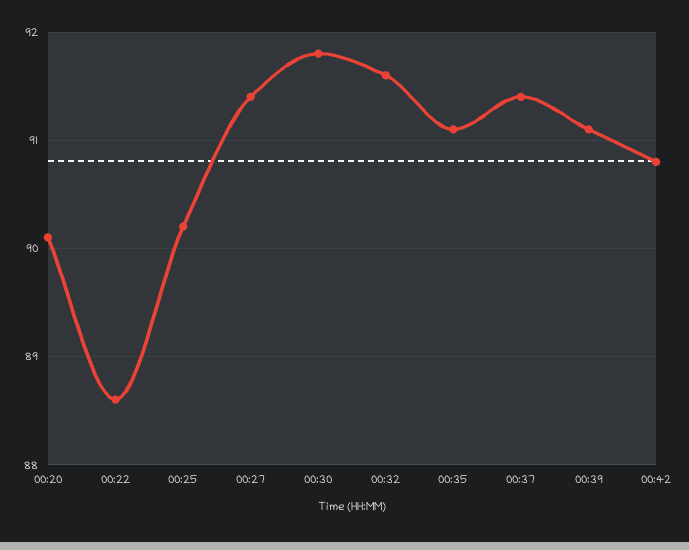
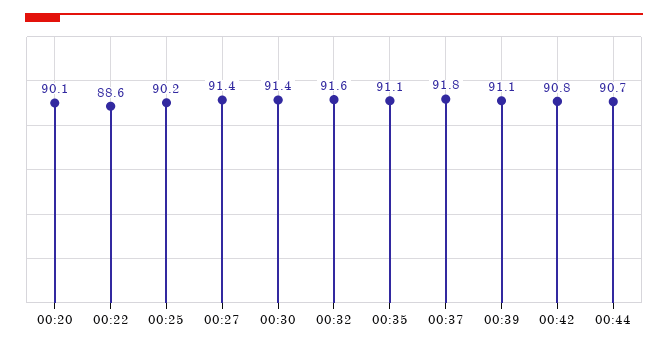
00:30: 91.8 -> 91.4
00:37: 91.4 -> 91.8
00:44: none -> 90.7

